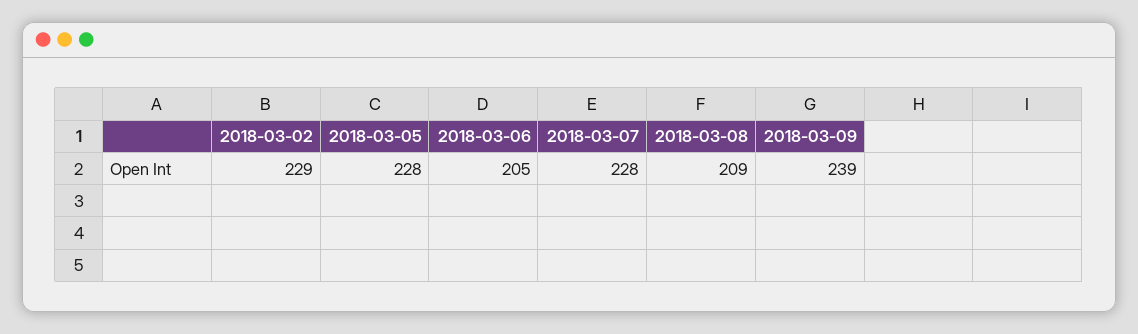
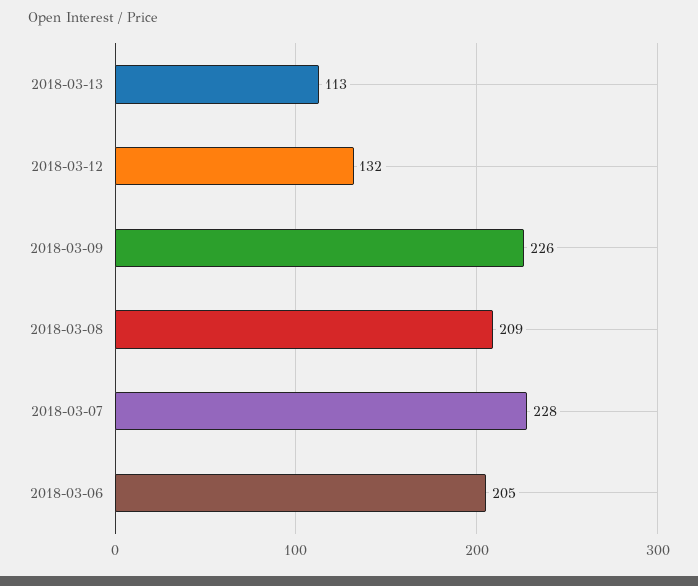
2018-03-02: 229 -> none
2018-03-05: 228 -> none
2018-03-09: 239 -> 226
2018-03-13: none -> 113
2018-03-12: none -> 132

